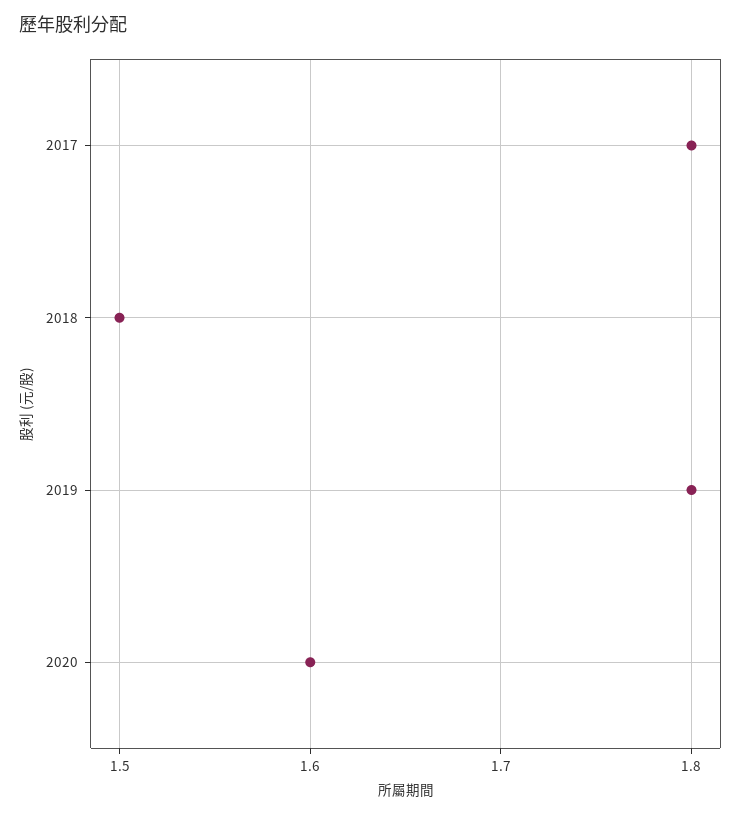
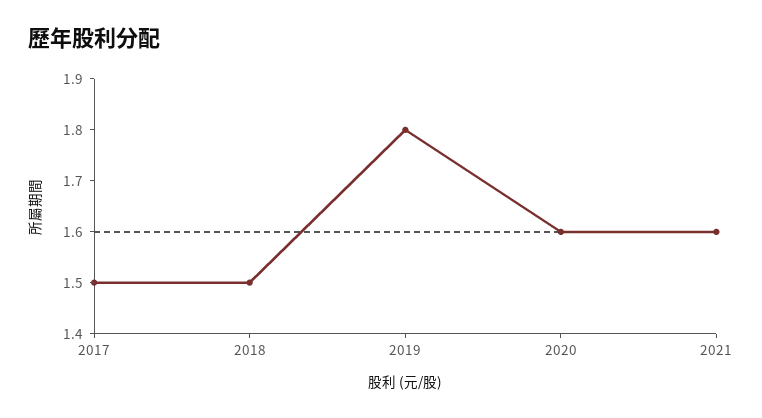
2017: 1.8 -> 1.5
2021: none -> 1.6

